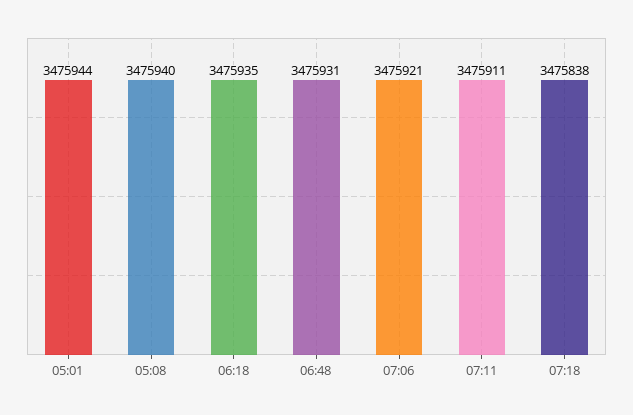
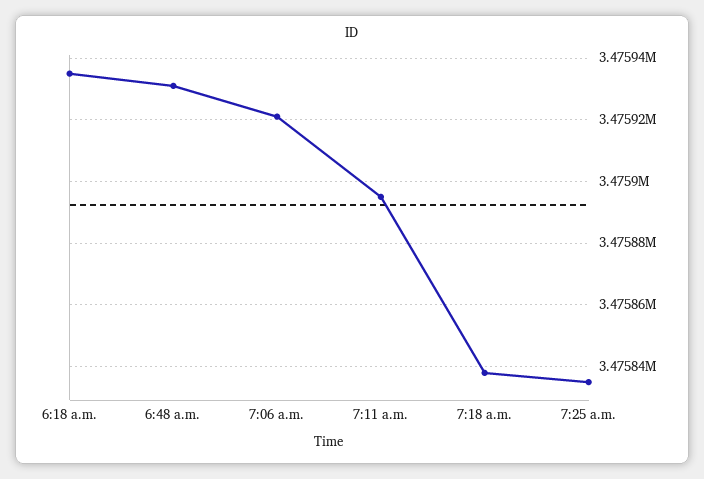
05:01: 3475944 -> none
05:08: 3475940 -> none
07:11: 3475911 -> 3475895
7:25 a.m.: none -> 3475835

